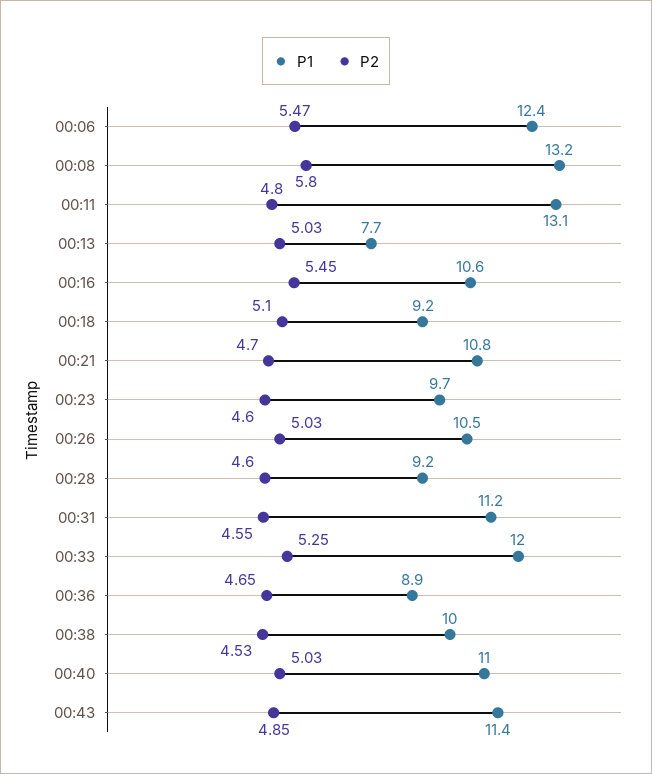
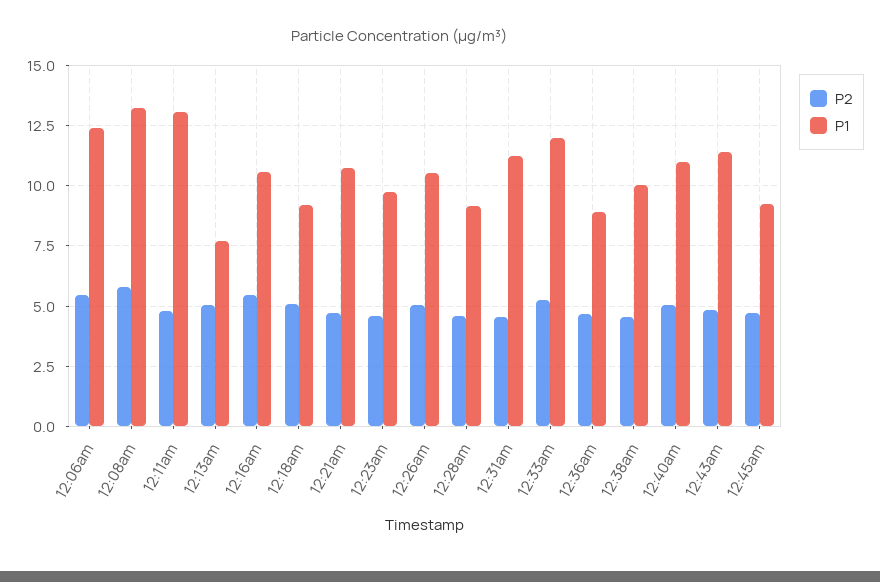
P2, 12:45am: none -> 4.75
P1, 12:45am: none -> 9.25

